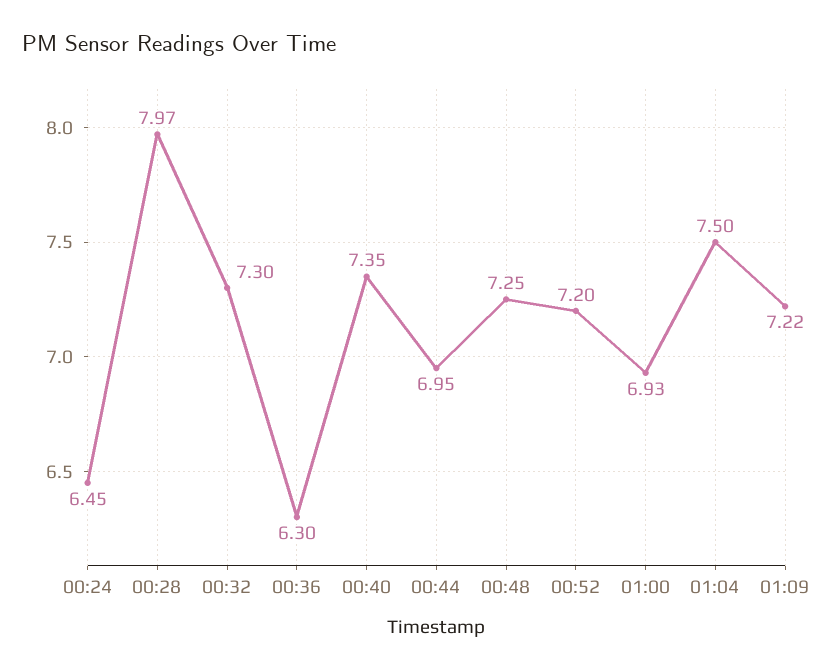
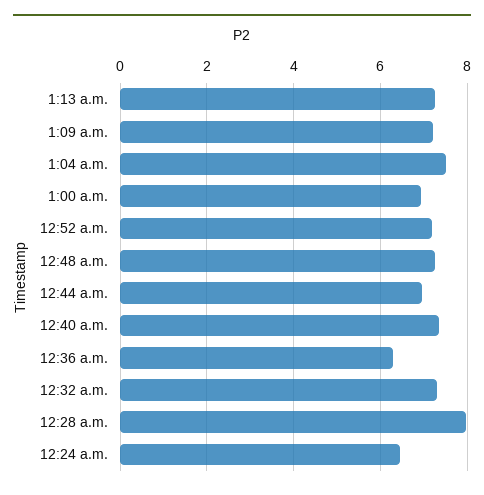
1:13 a.m.: none -> 7.2

